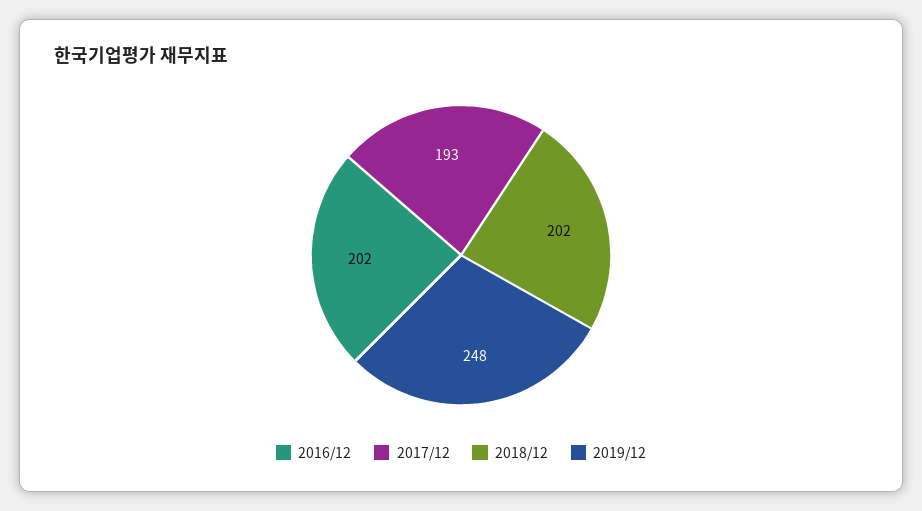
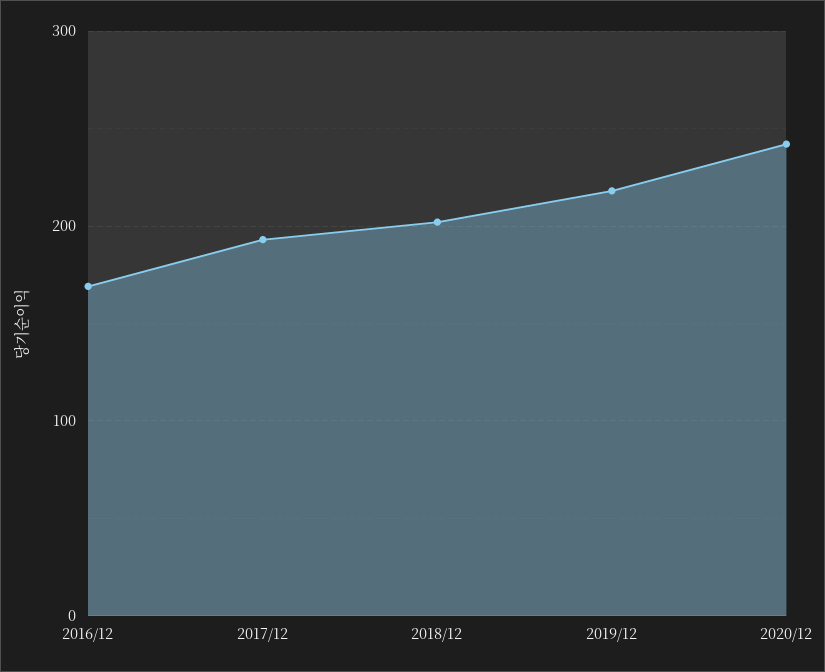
2016/12: 202 -> 170
2019/12: 248 -> 220
2020/12: none -> 240

